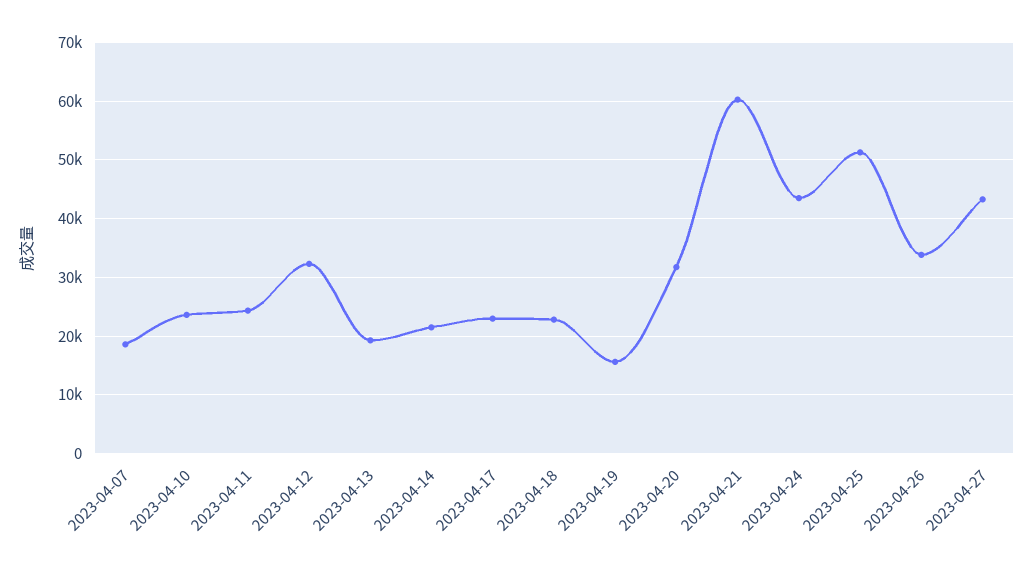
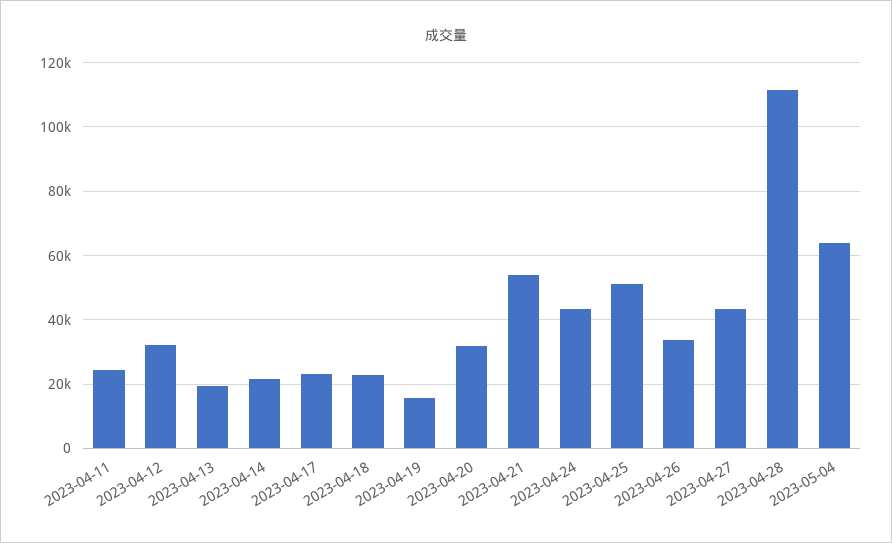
2023-04-07: 18000 -> none
2023-04-10: 24000 -> none
2023-04-21: 60000 -> 54000
2023-04-28: none -> 112000
2023-05-04: none -> 64000

